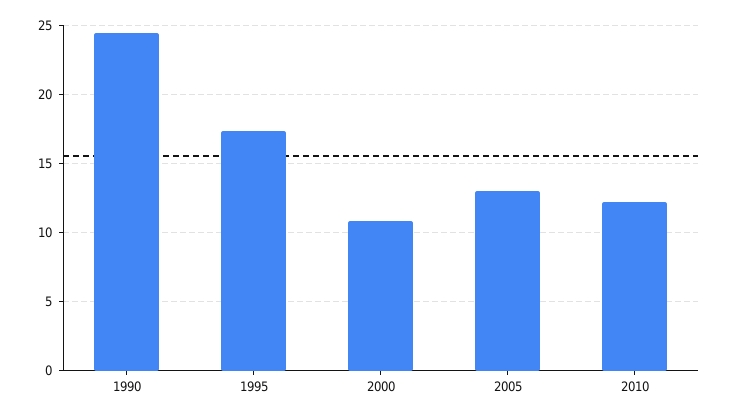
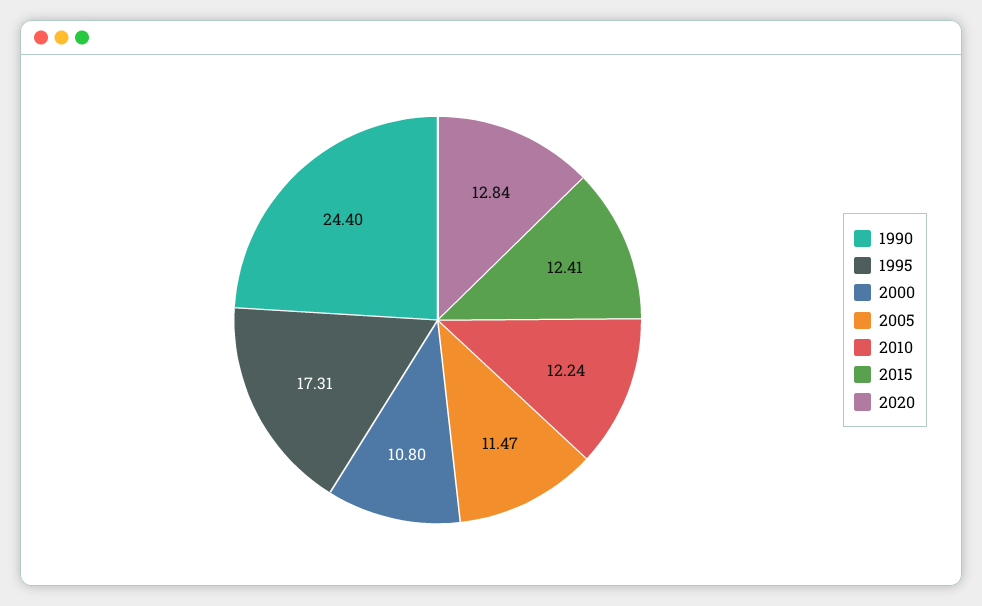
2005: 13 -> 11.47
2015: none -> 12.41
2020: none -> 12.84

